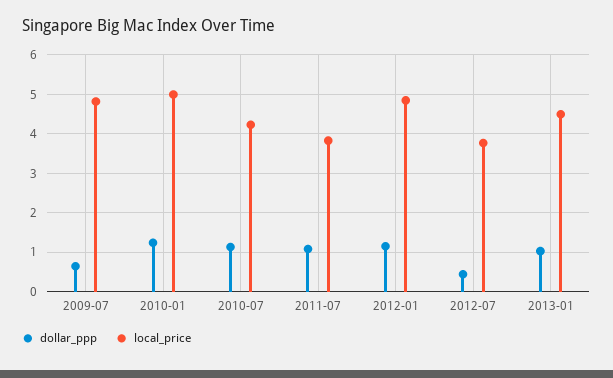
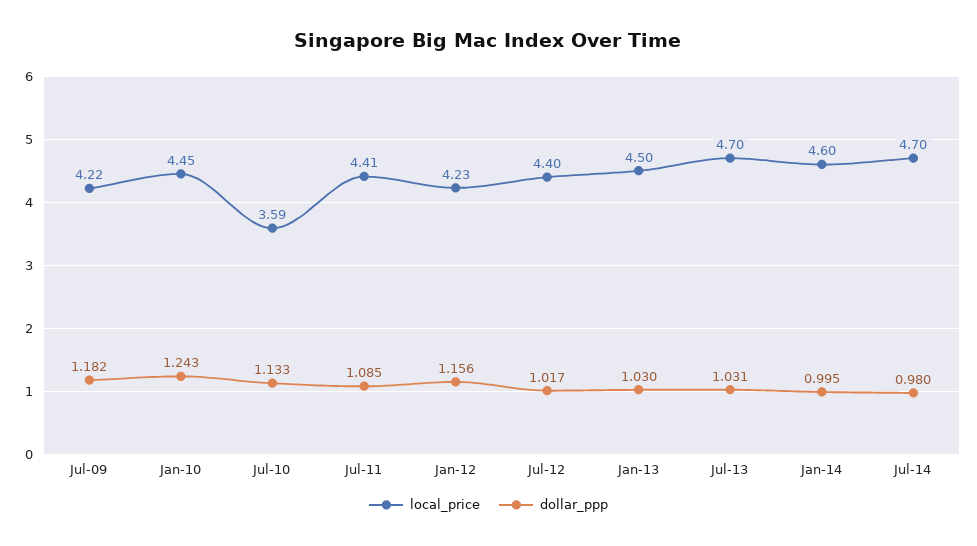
dollar_ppp, 2009-07: 0.6 -> 1.182
local_price, 2009-07: 4.8 -> 4.22
local_price, 2010-01: 5 -> 4.45
local_price, 2010-07: 4.2 -> 3.59
local_price, 2011-07: 3.8 -> 4.41
local_price, 2012-01: 4.8 -> 4.23
dollar_ppp, 2012-07: 0.4 -> 1.017
local_price, 2012-07: 3.8 -> 4.4
local_price, Jul-13: none -> 4.7
dollar_ppp, Jul-13: none -> 1.031
local_price, Jan-14: none -> 4.6
dollar_ppp, Jan-14: none -> 0.995
local_price, Jul-14: none -> 4.7
dollar_ppp, Jul-14: none -> 0.98

